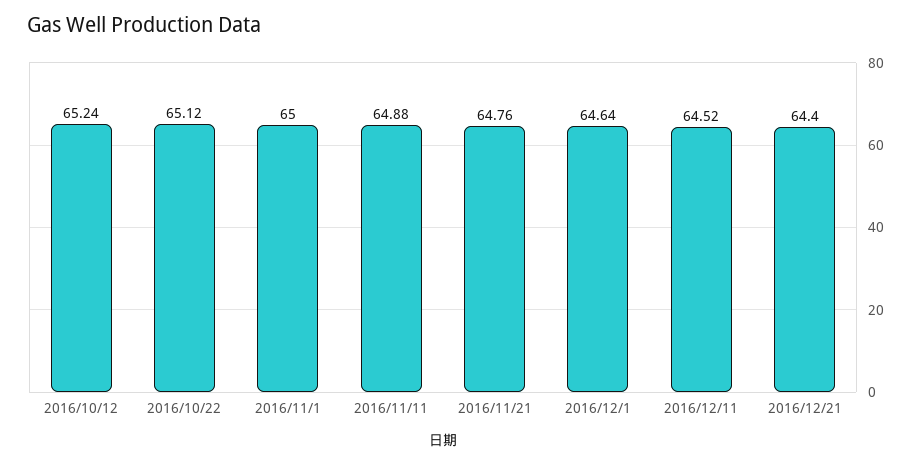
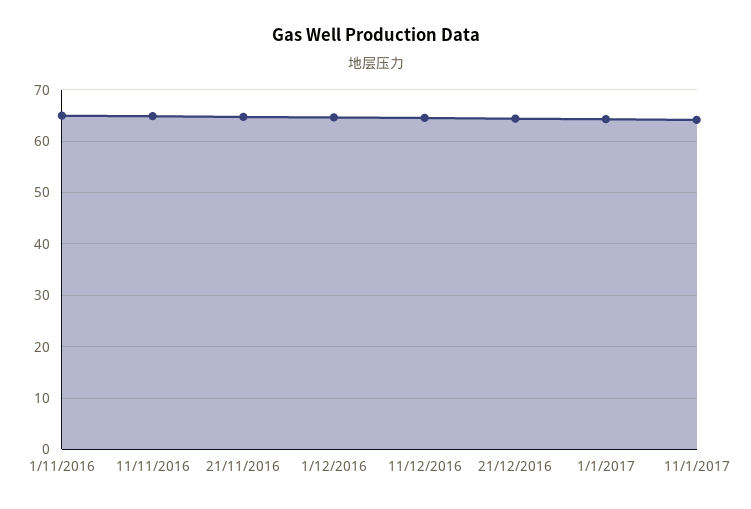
2016/10/12: 65.24 -> none
2016/10/22: 65.12 -> none
1/1/2017: none -> 64
11/1/2017: none -> 64

